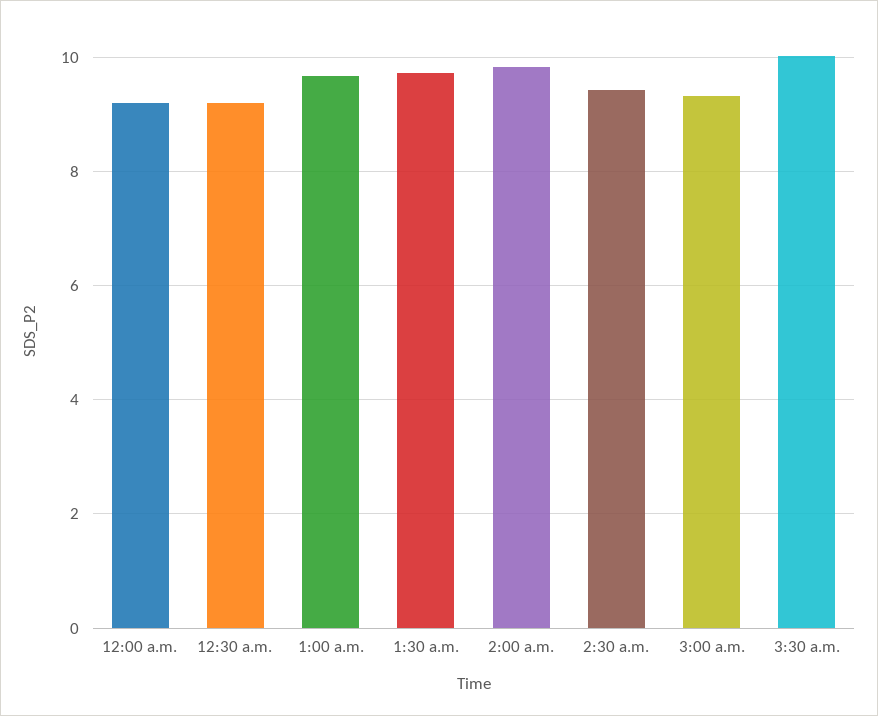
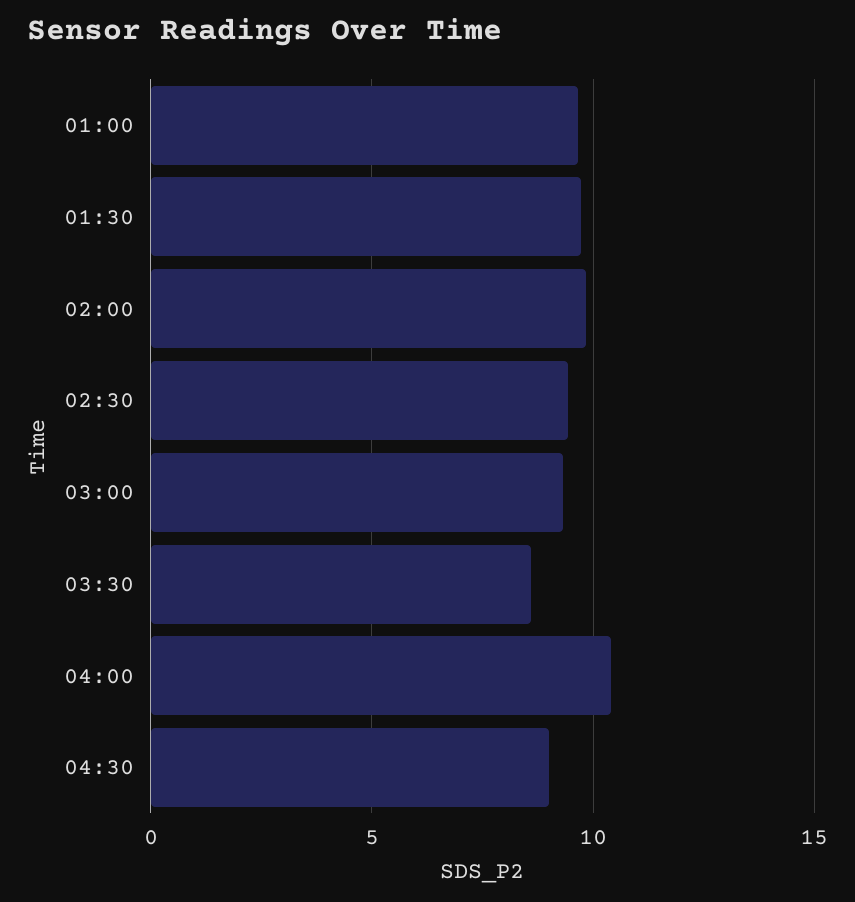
12:00 a.m.: 9.2 -> none
12:30 a.m.: 9.2 -> none
3:30 a.m.: 10 -> 8.5
04:00: none -> 10.5
04:30: none -> 9

